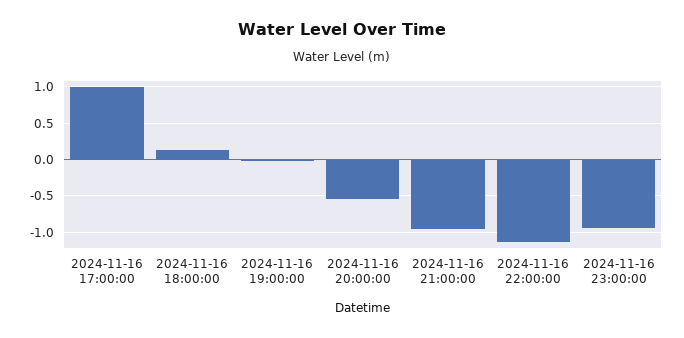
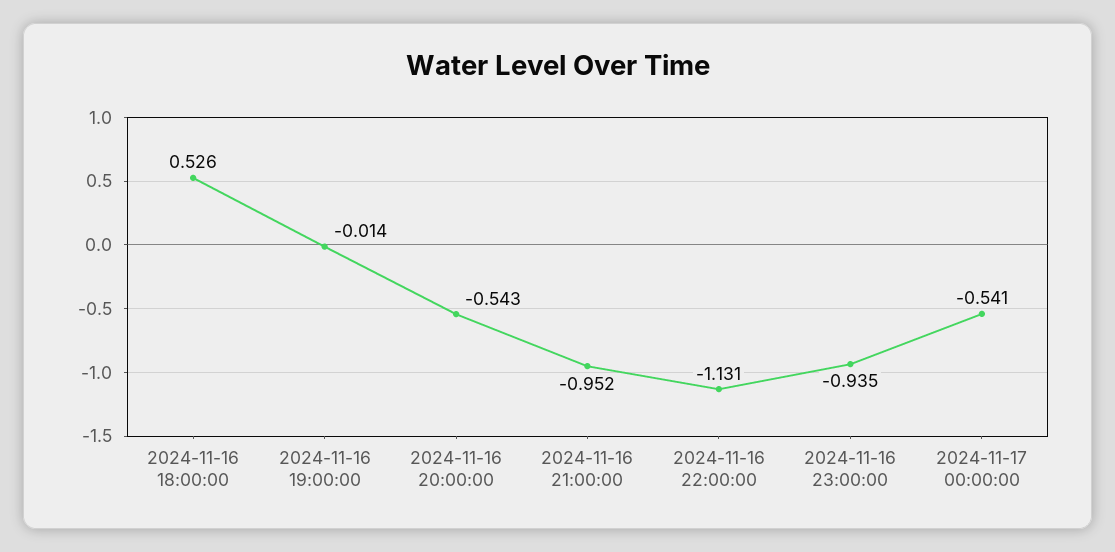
2024-11-16 17:00:00: 1 -> none
2024-11-16 18:00:00: 0.1 -> 0.526
2024-11-17 00:00:00: none -> -0.541

